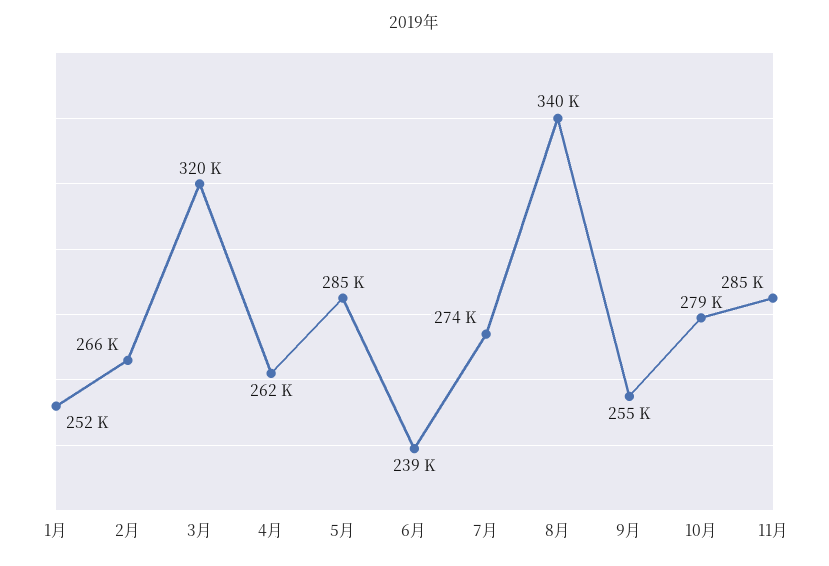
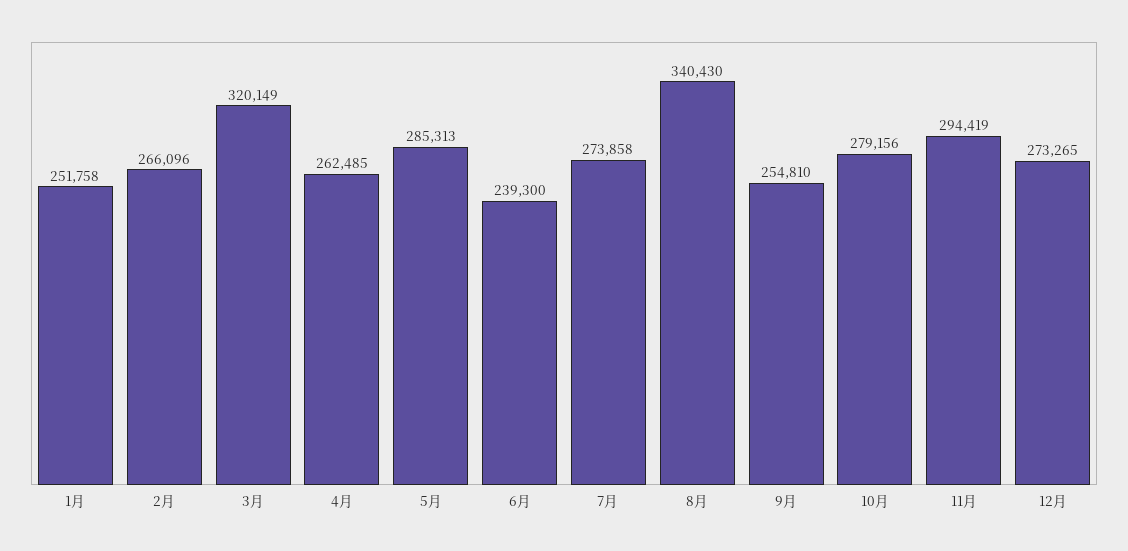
11月: 285000 -> 294419
12月: none -> 273265

